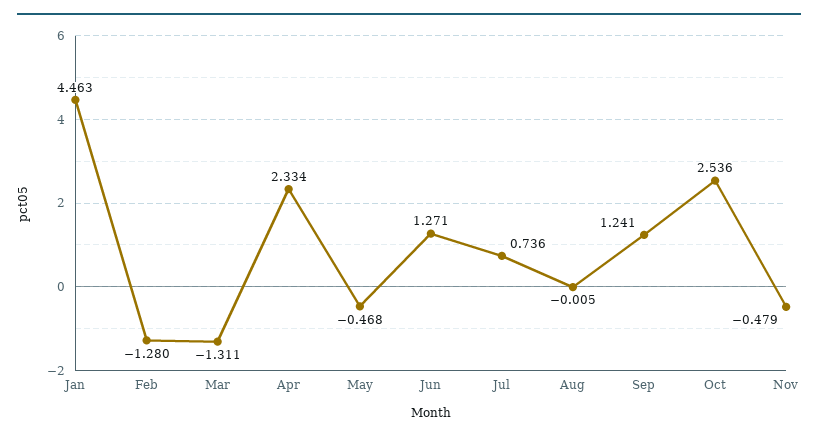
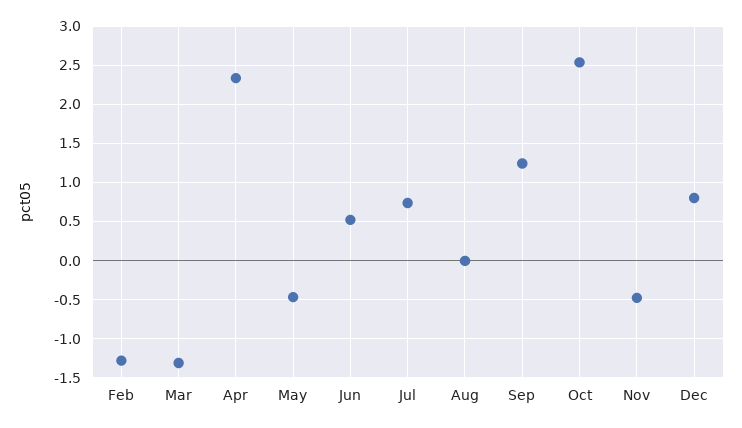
Jan: 4.463 -> none
Jun: 1.271 -> 0.5
Dec: none -> 0.8

